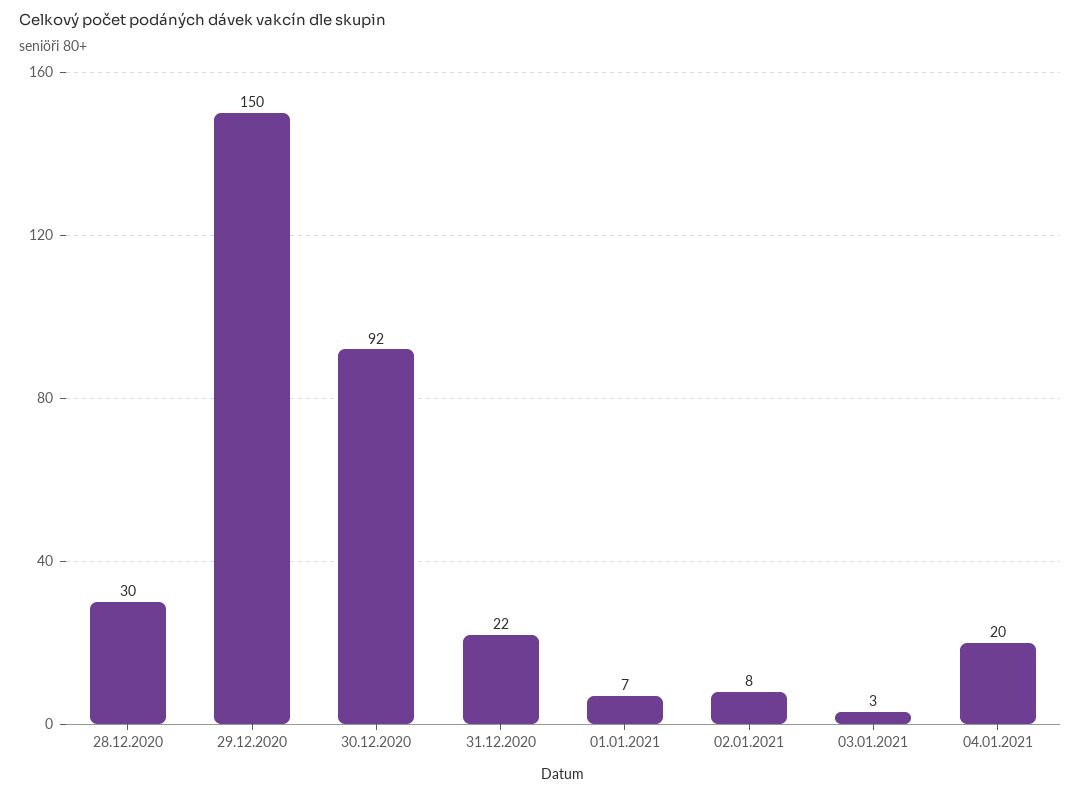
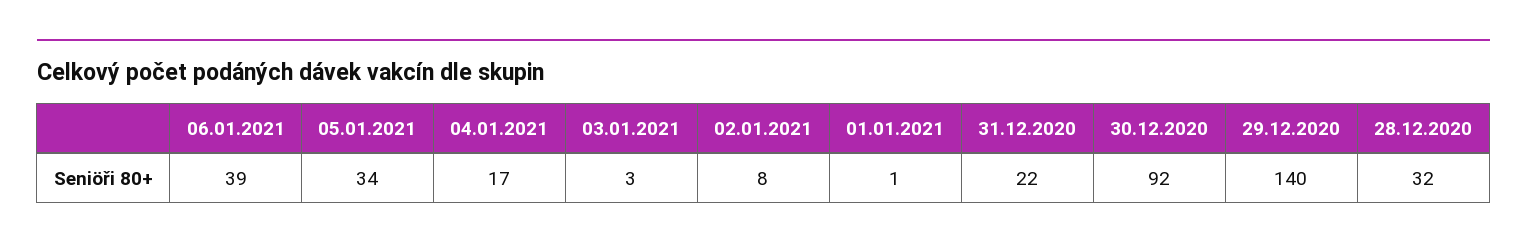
28.12.2020: 30 -> 32
29.12.2020: 150 -> 140
01.01.2021: 7 -> 1
04.01.2021: 20 -> 17
06.01.2021: none -> 39
05.01.2021: none -> 34

